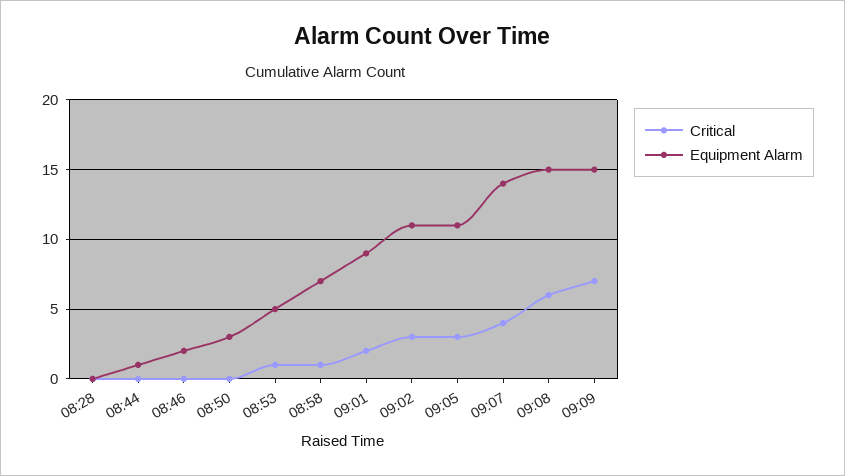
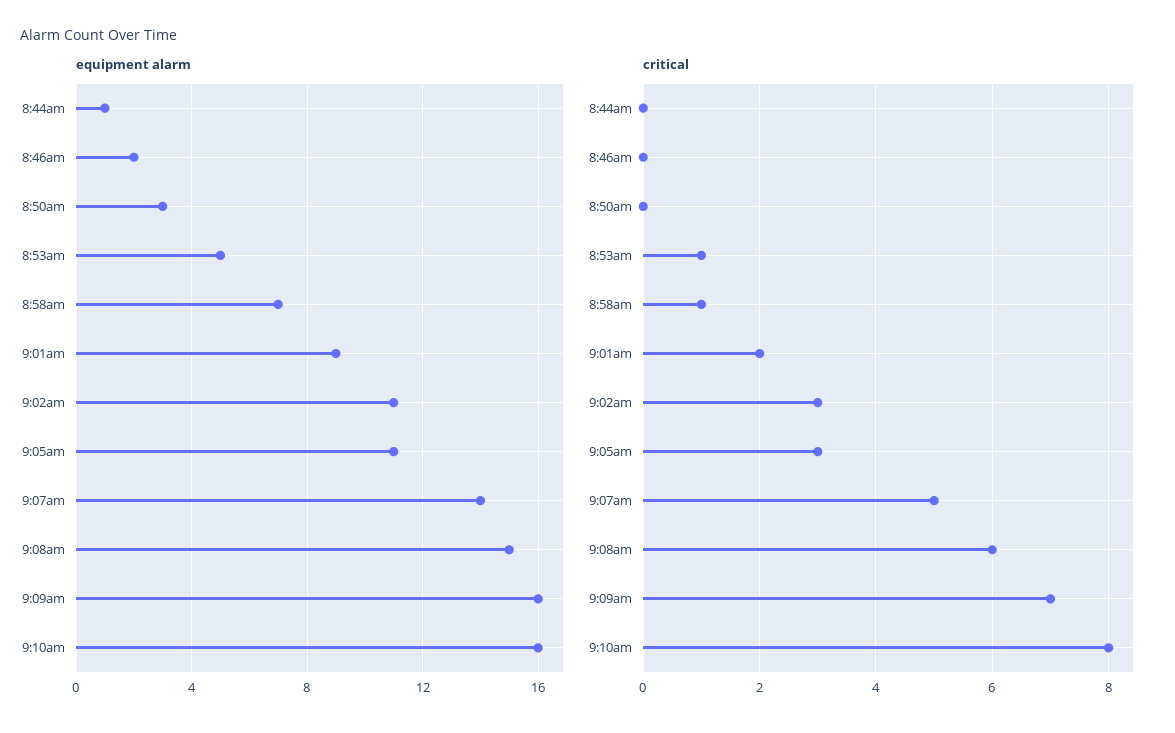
Critical, 08:28: 0 -> none
Equipment Alarm, 08:28: 0 -> none
Critical, 09:07: 4 -> 5
Equipment Alarm, 09:09: 15 -> 16
Equipment Alarm, 9:10am: none -> 16
Critical, 9:10am: none -> 8

